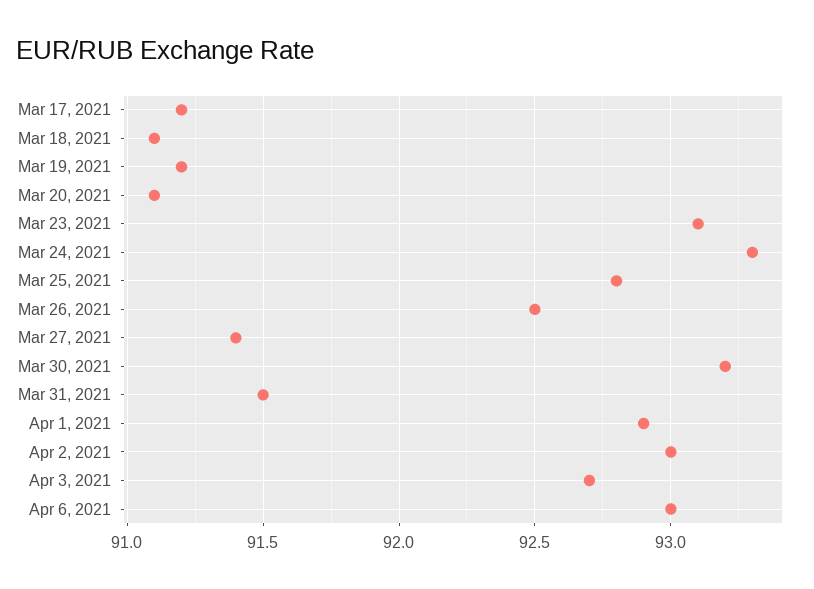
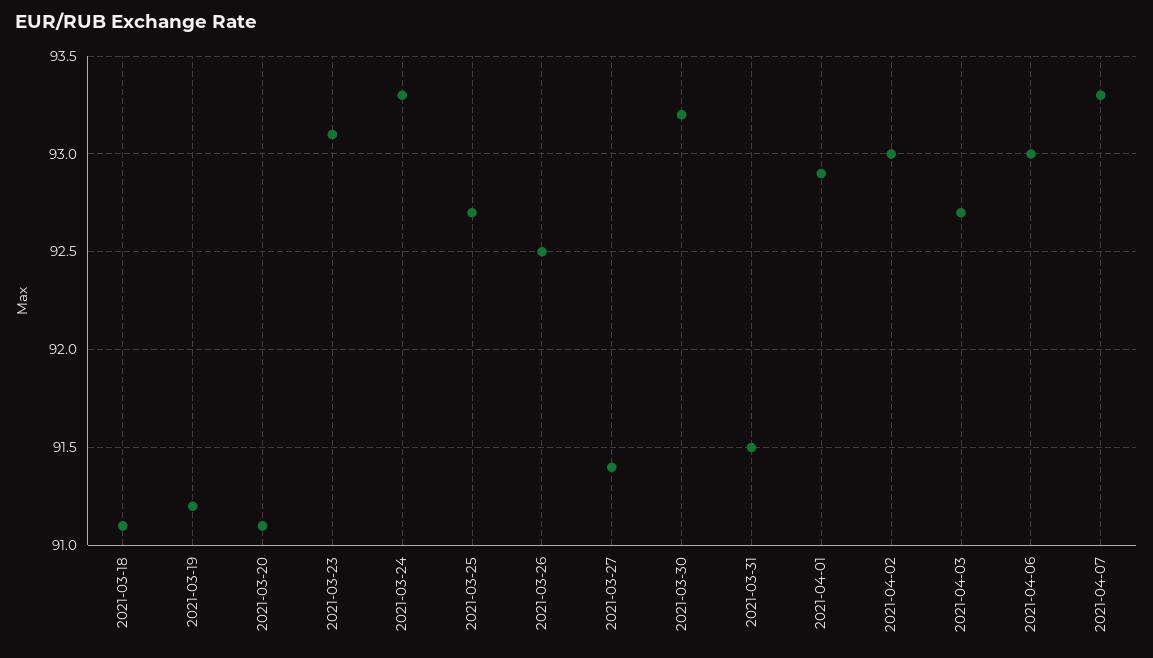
Mar 17, 2021: 91.2 -> none
Mar 25, 2021: 92.8 -> 92.7
2021-04-07: none -> 93.3

